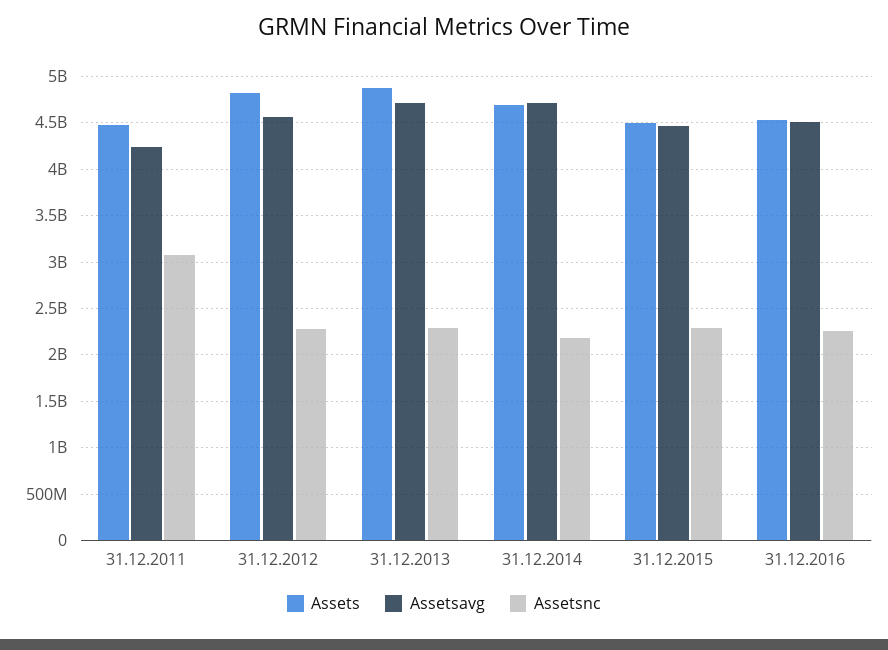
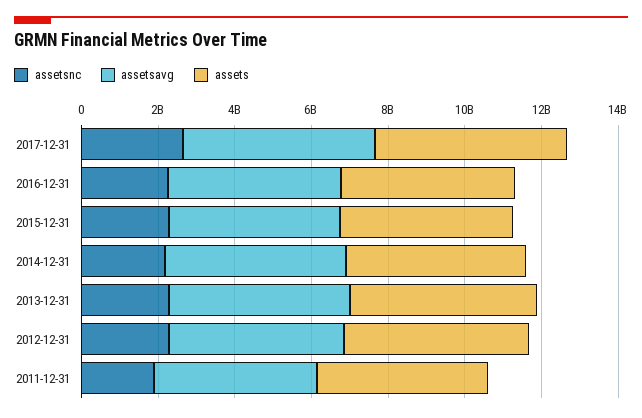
Assetsnc, 31.12.2011: 3100000000 -> 2000000000
Assetsnc, 2017-12-31: none -> 2500000000
Assetsavg, 2017-12-31: none -> 5000000000
Assets, 2017-12-31: none -> 5000000000

